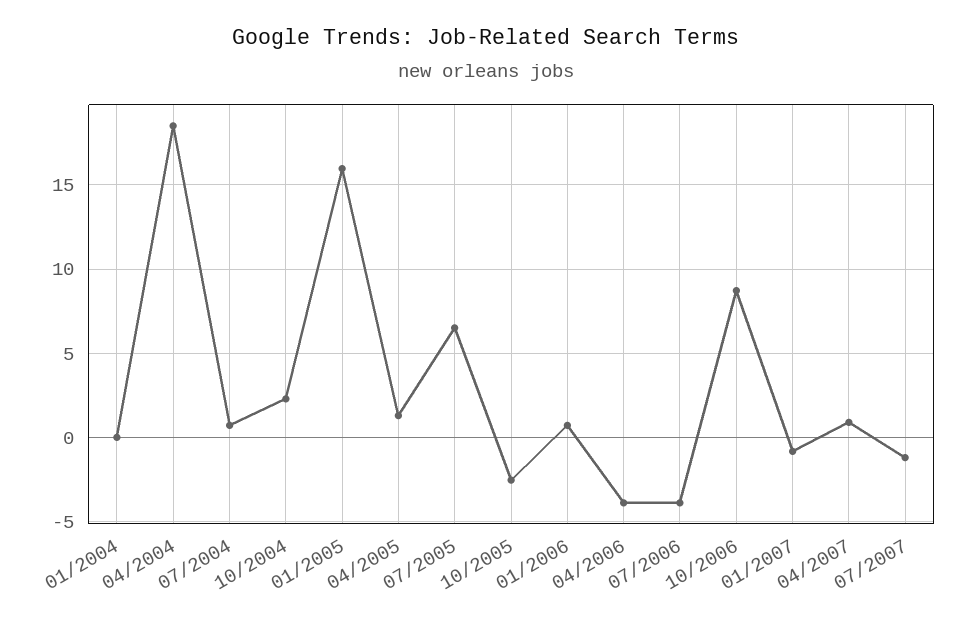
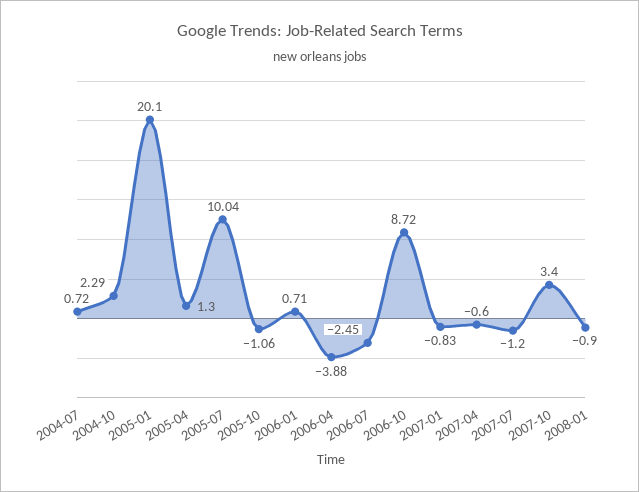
01/2004: 0 -> none
04/2004: 18.5 -> none
01/2005: 16 -> 20.1
07/2005: 6.5 -> 10.04
10/2005: -2.5 -> -1.06
07/2006: -4 -> -2.45
04/2007: 1 -> -0.6
2007-10: none -> 3.4
2008-01: none -> -0.9

